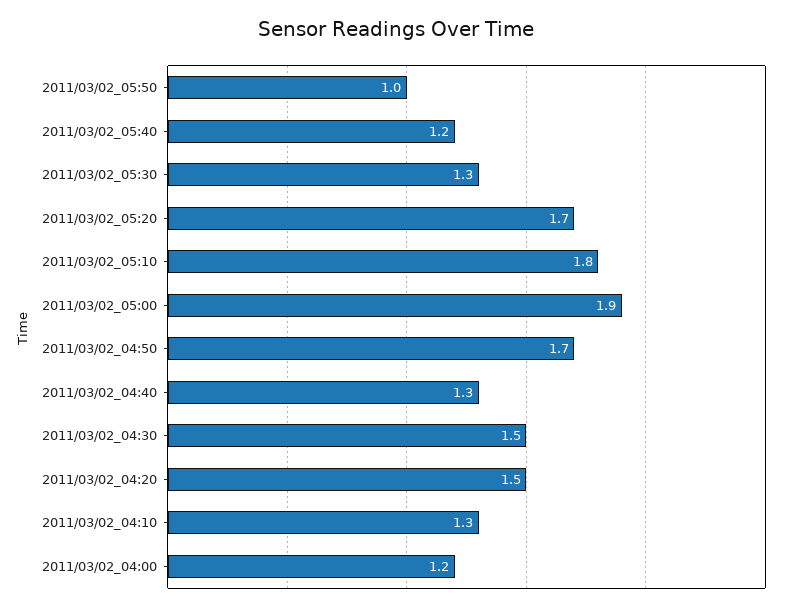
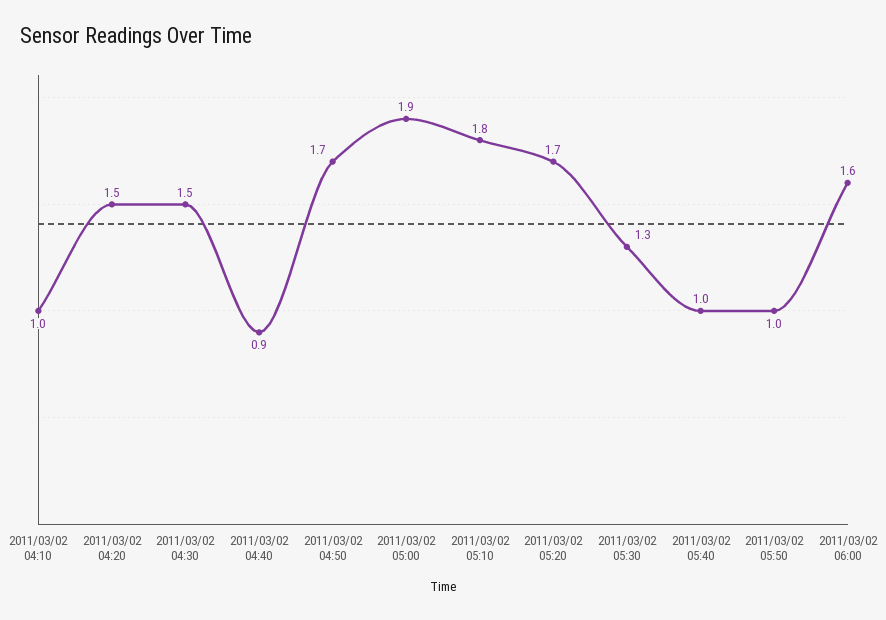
2011/03/02_05:40: 1.2 -> 1
2011/03/02_04:40: 1.3 -> 0.9
2011/03/02_04:10: 1.3 -> 1
2011/03/02_04:00: 1.2 -> none
2011/03/02 06:00: none -> 1.6

